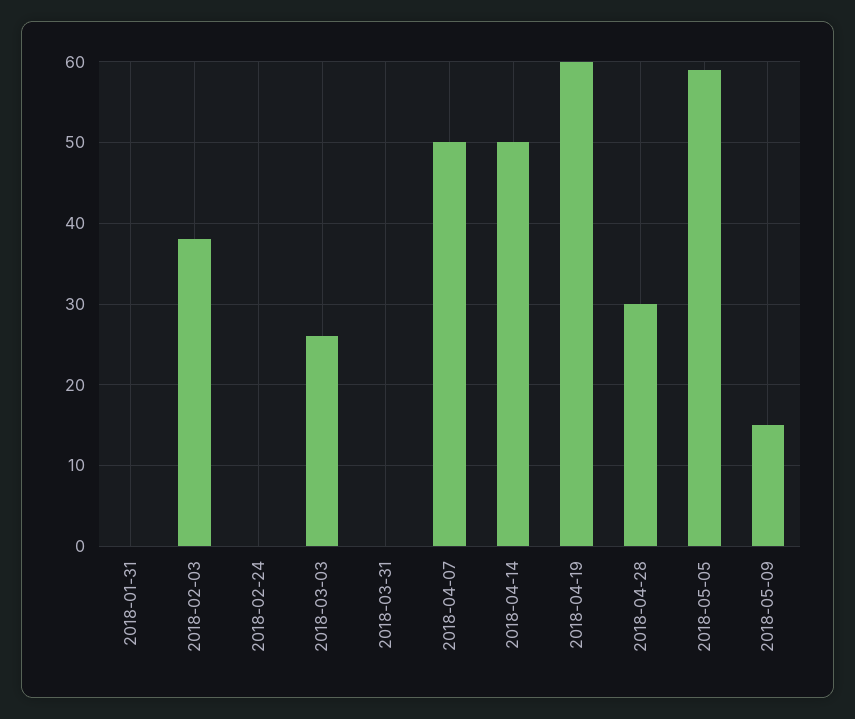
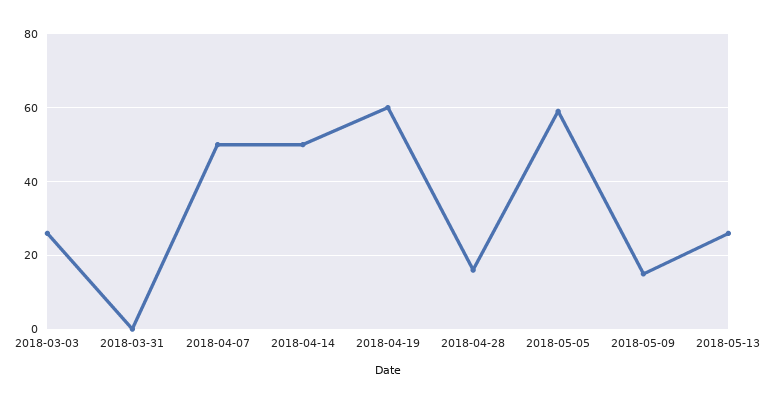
2018-01-31: 0 -> none
2018-02-03: 38 -> none
2018-02-24: 0 -> none
2018-04-28: 30 -> 15
2018-05-13: none -> 25

